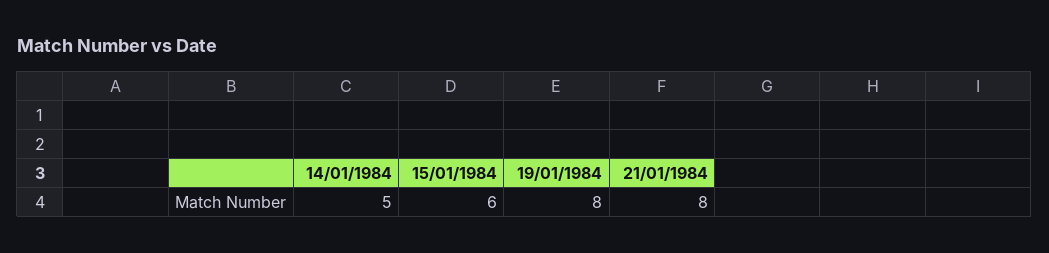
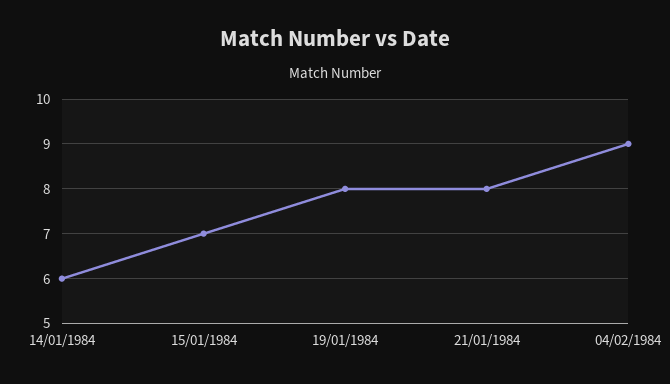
14/01/1984: 5 -> 6
15/01/1984: 6 -> 7
04/02/1984: none -> 9

